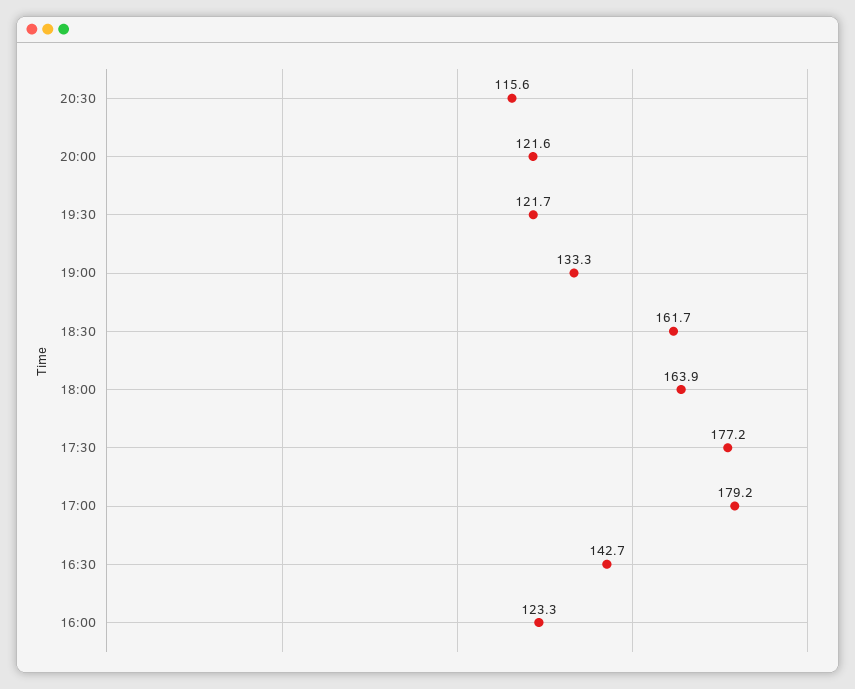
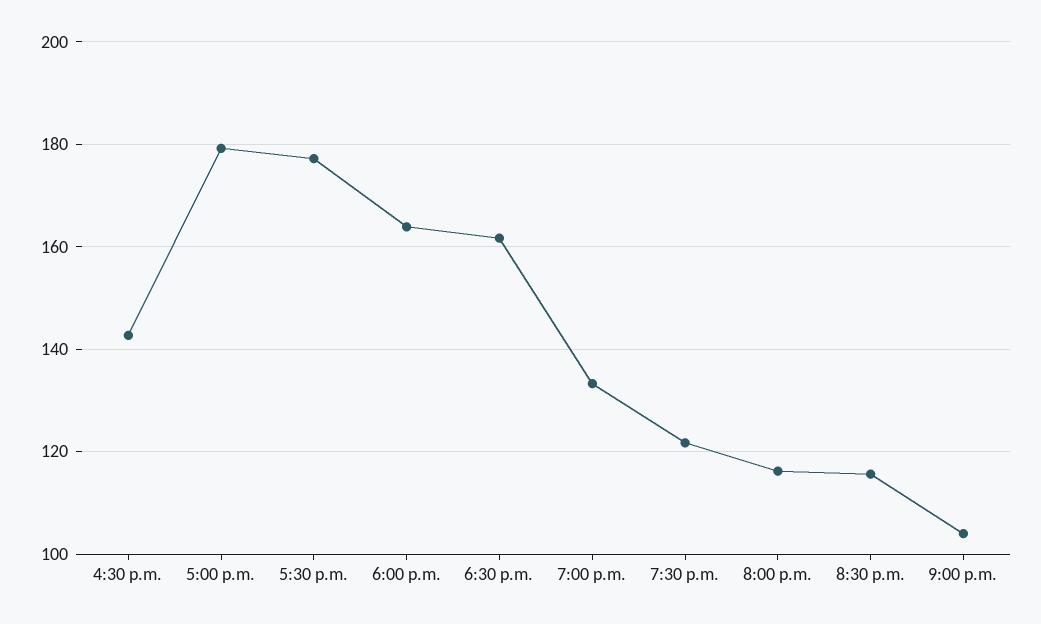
20:00: 121.6 -> 116
16:00: 123.3 -> none
9:00 p.m.: none -> 104

